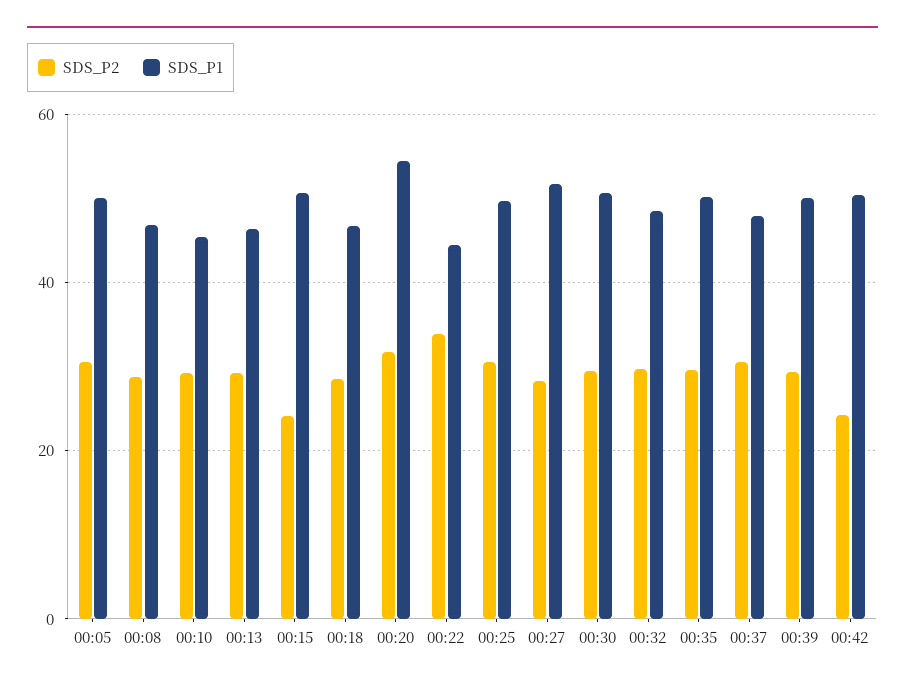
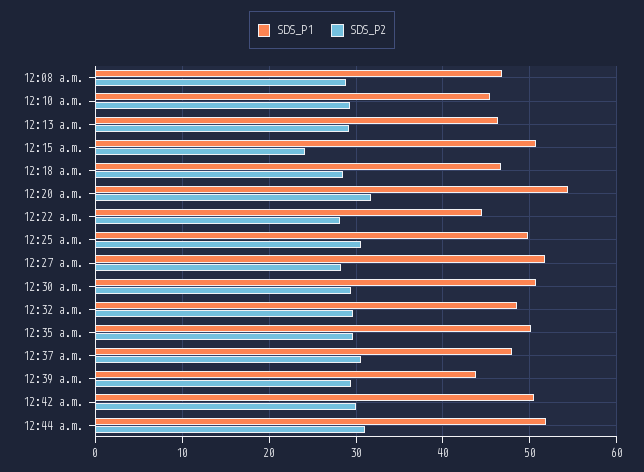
SDS_P2, 00:05: 30 -> none
SDS_P1, 00:05: 50 -> none
SDS_P2, 00:22: 34 -> 28
SDS_P1, 00:39: 50 -> 44
SDS_P2, 00:42: 24 -> 30
SDS_P1, 12:44 a.m.: none -> 52
SDS_P2, 12:44 a.m.: none -> 31

